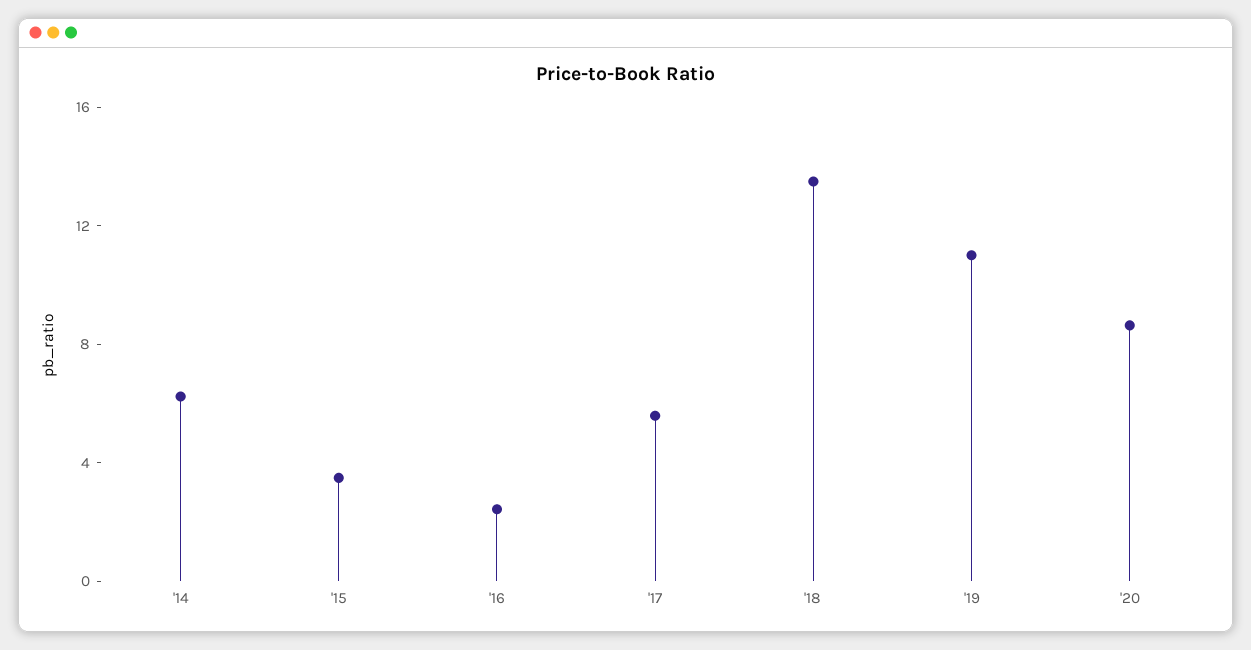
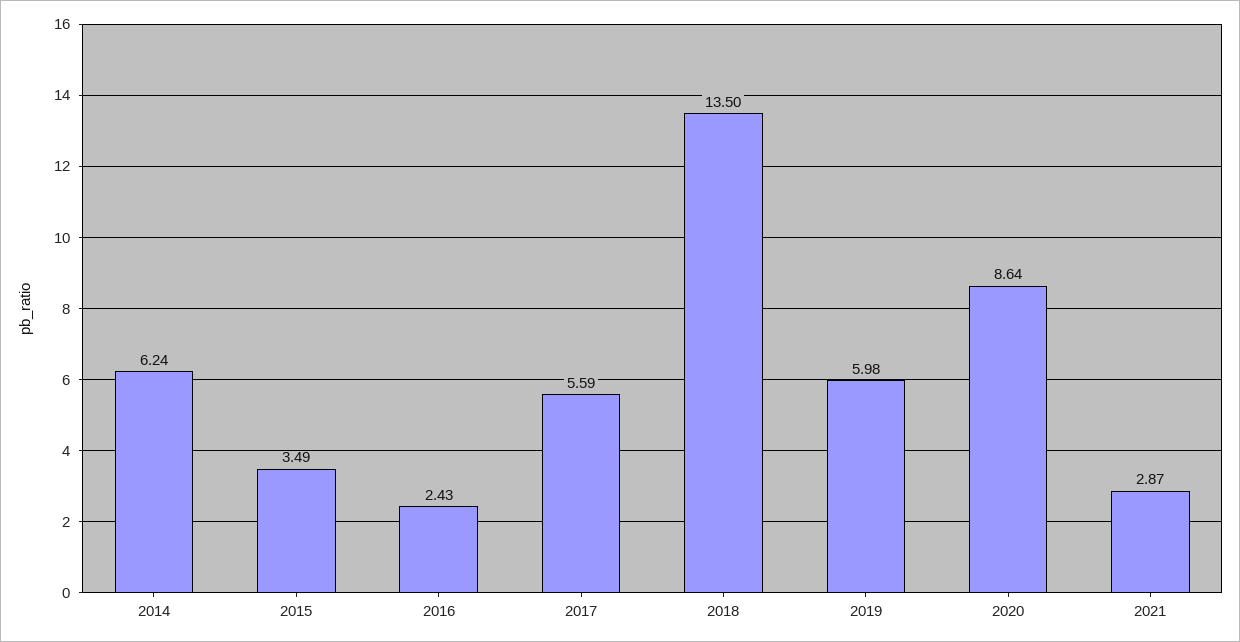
'19: 11 -> 5.98
2021: none -> 2.87

